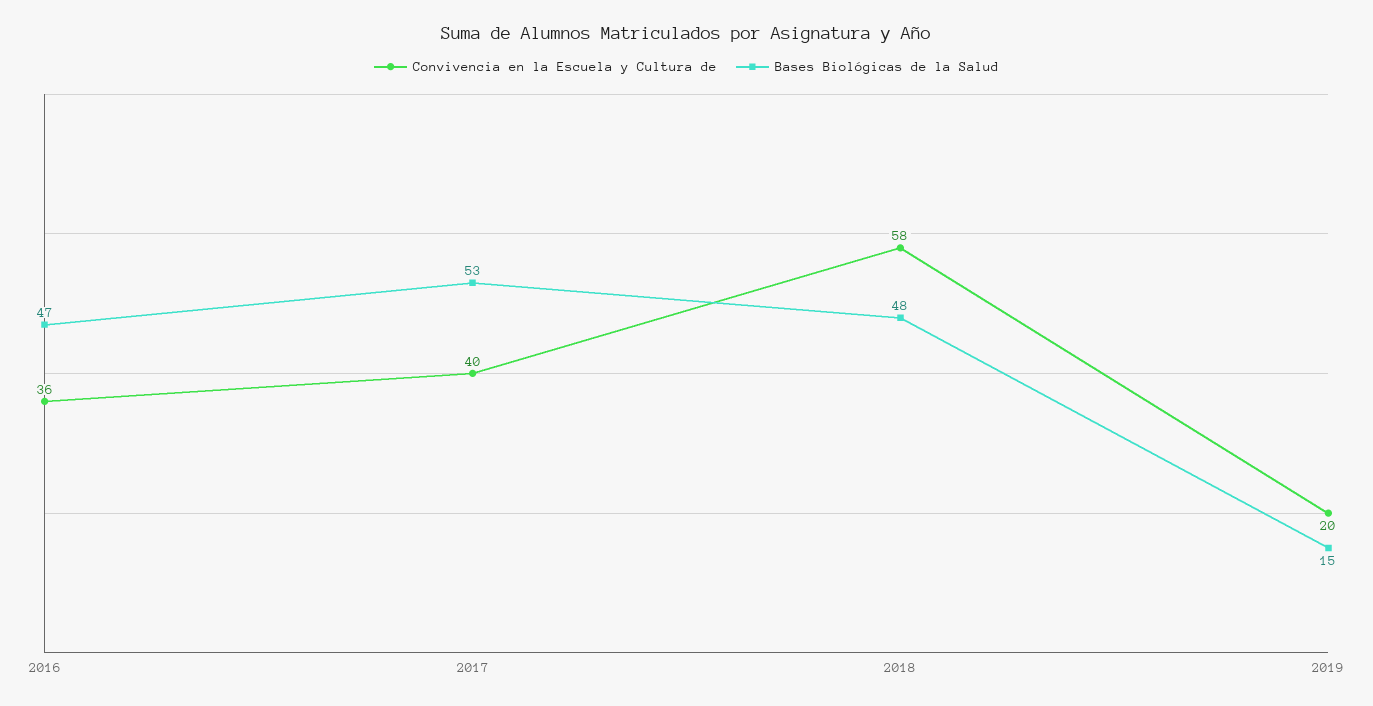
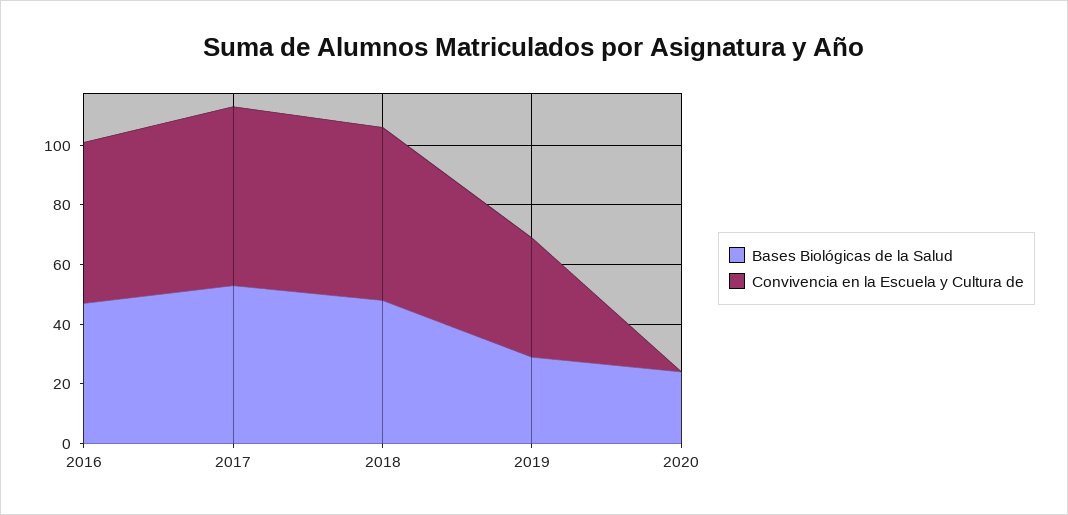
Convivencia en la Escuela y Cultura de, 2016: 36 -> 55
Convivencia en la Escuela y Cultura de, 2017: 40 -> 60
Convivencia en la Escuela y Cultura de, 2019: 20 -> 40
Bases Biológicas de la Salud, 2019: 15 -> 30
Bases Biológicas de la Salud, 2020: none -> 25
Convivencia en la Escuela y Cultura de, 2020: none -> 0

